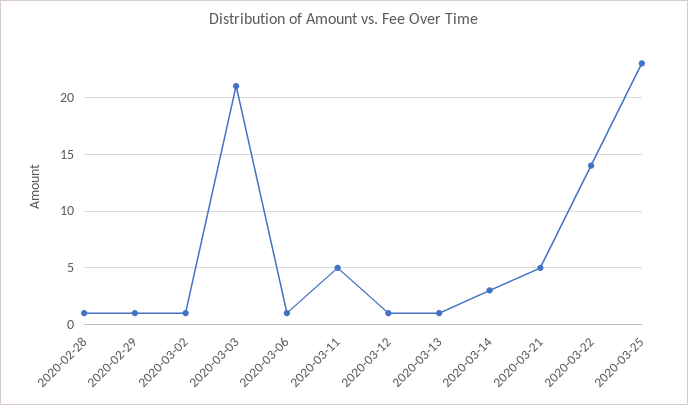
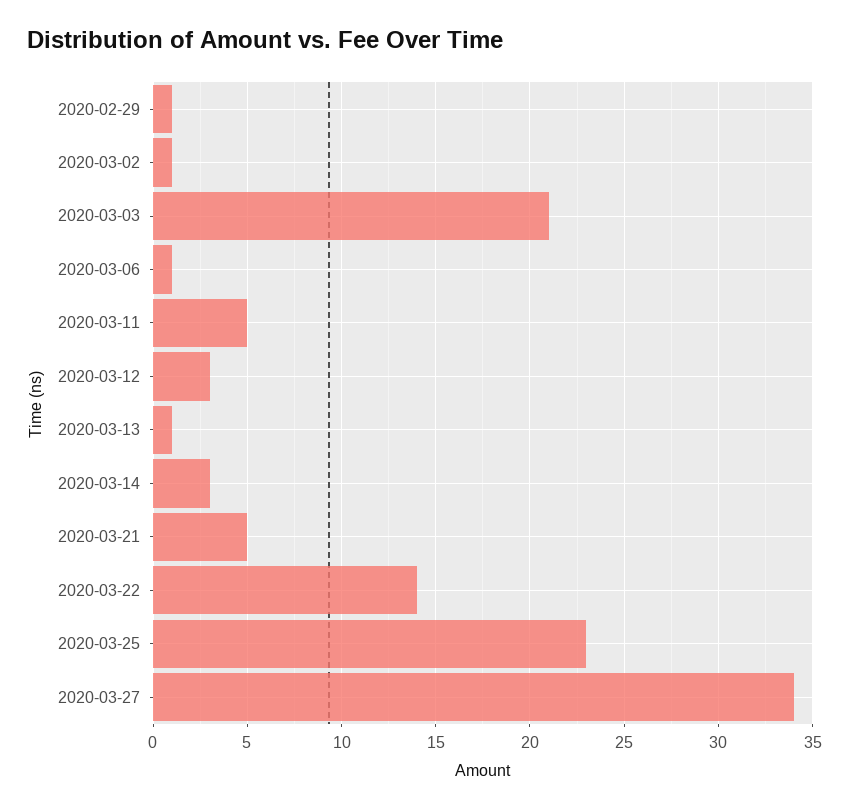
2020-02-28: 1 -> none
2020-03-12: 1 -> 3
2020-03-27: none -> 34

